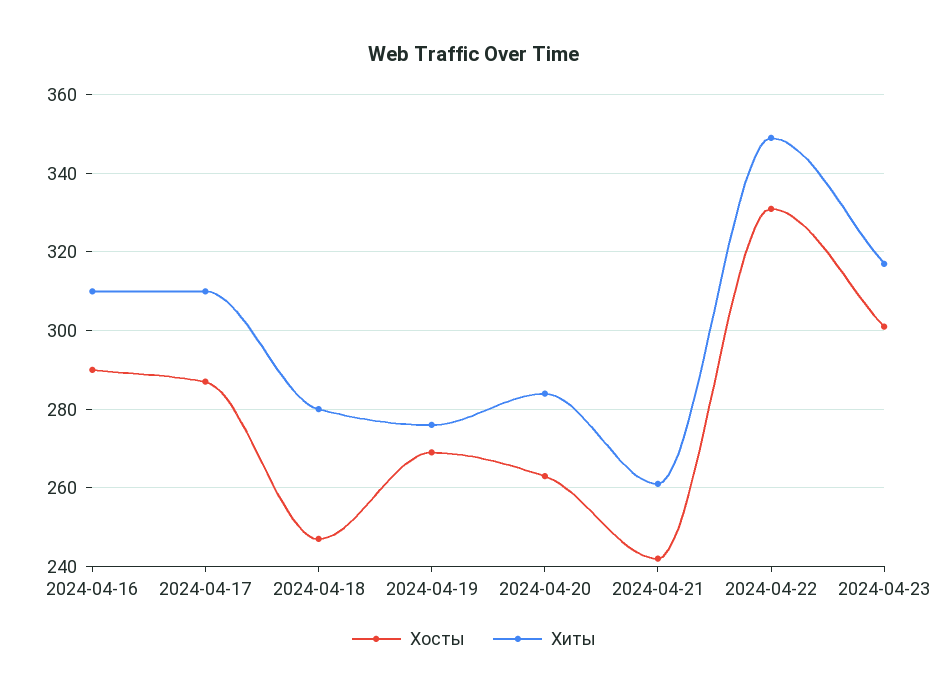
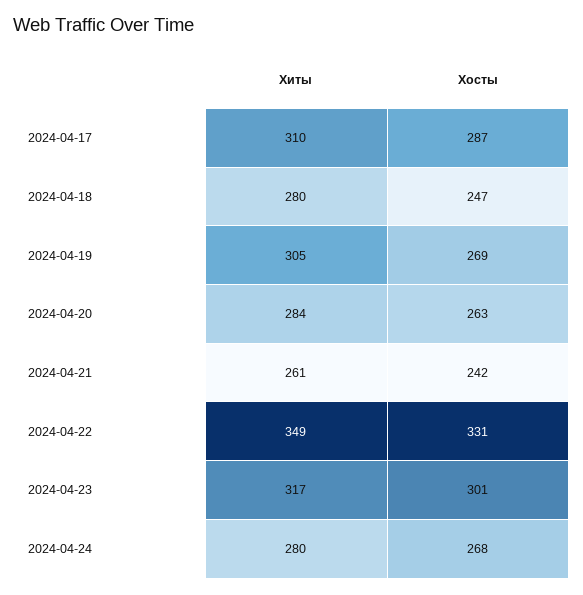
Хосты, 2024-04-16: 290 -> none
Хиты, 2024-04-16: 310 -> none
Хиты, 2024-04-19: 275 -> 305
Хиты, 2024-04-24: none -> 280
Хосты, 2024-04-24: none -> 268

